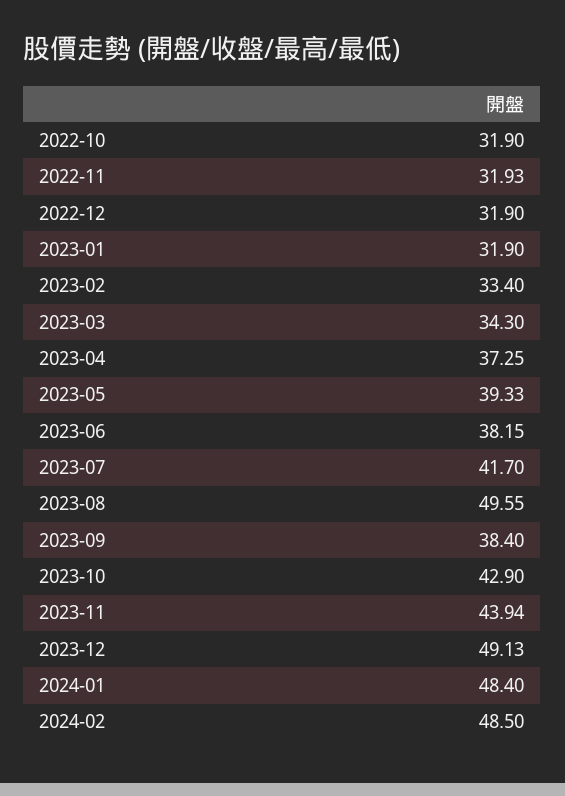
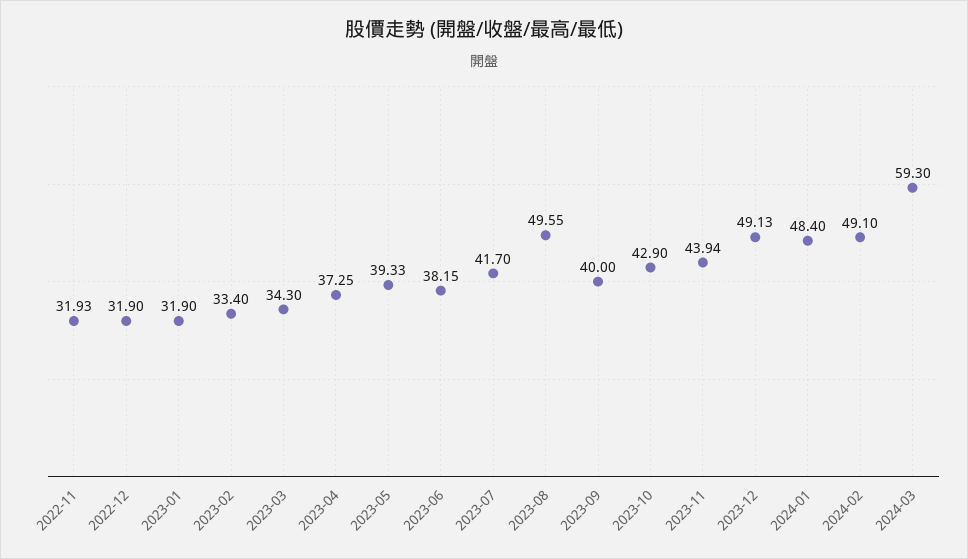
2022-10: 31.9 -> none
2023-09: 38.4 -> 40
2024-02: 48.5 -> 49.1
2024-03: none -> 59.3

